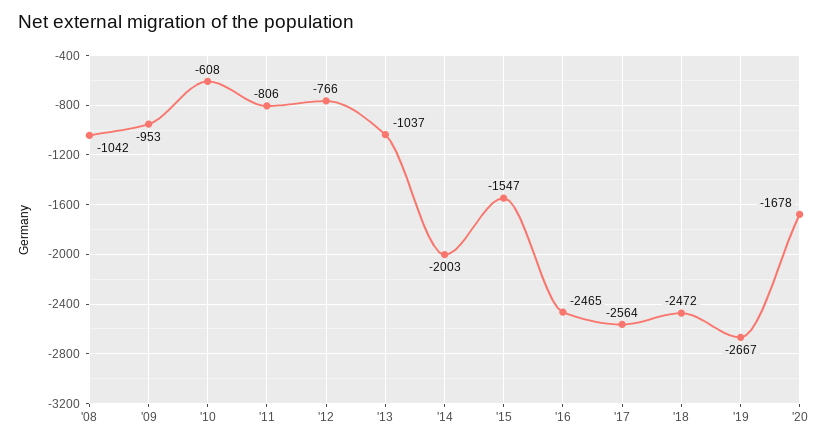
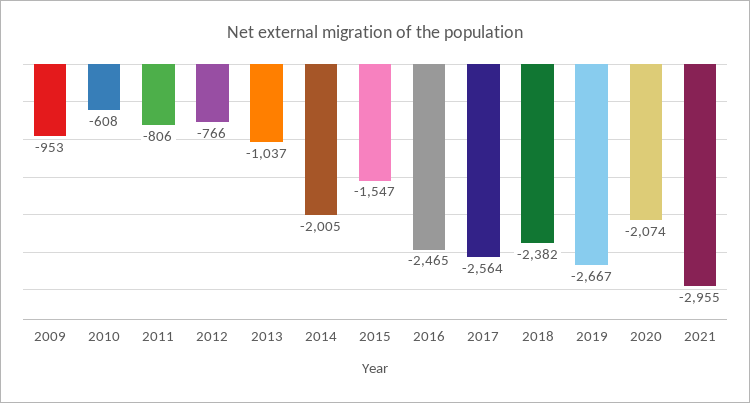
'08: -1042 -> none
'14: -2003 -> -2005
'18: -2472 -> -2382
'20: -1678 -> -2074
2021: none -> -2955

